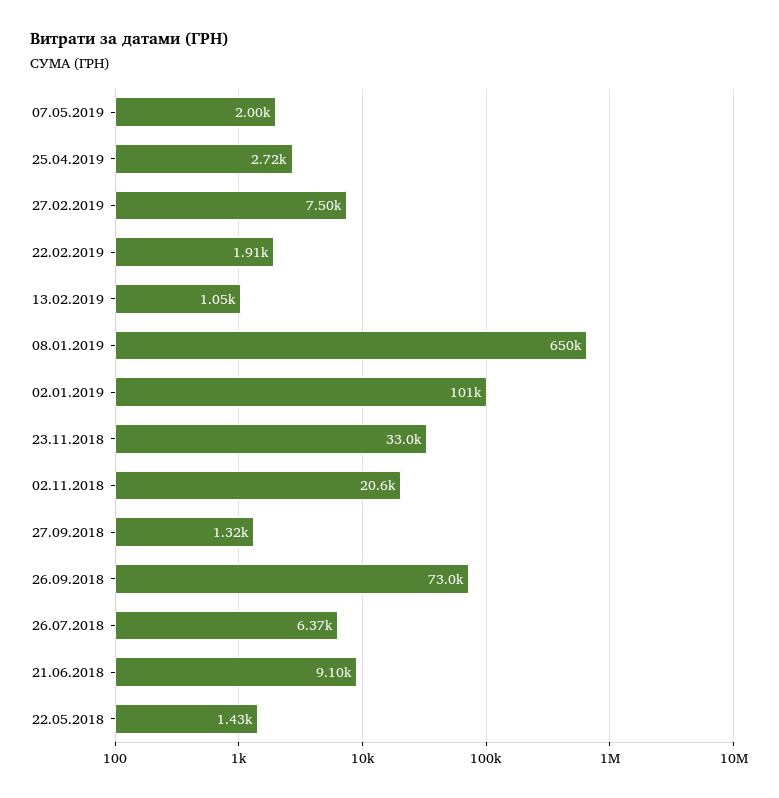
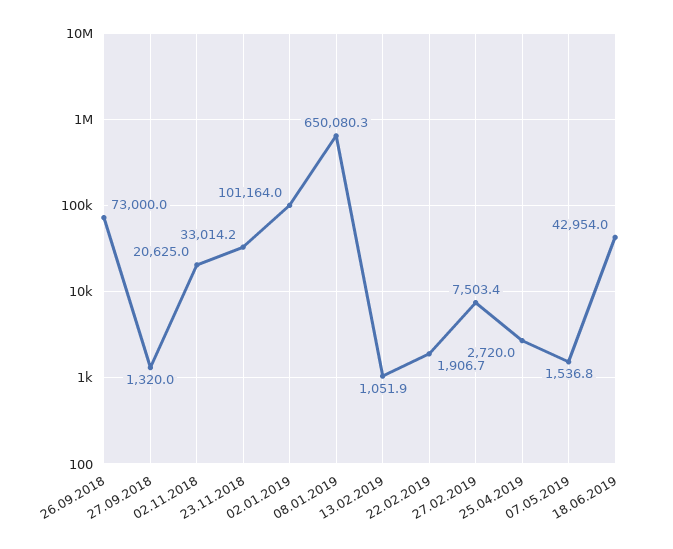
07.05.2019: 2000 -> 1536.8
26.07.2018: 6370 -> none
21.06.2018: 9100 -> none
22.05.2018: 1430 -> none
18.06.2019: none -> 42954

